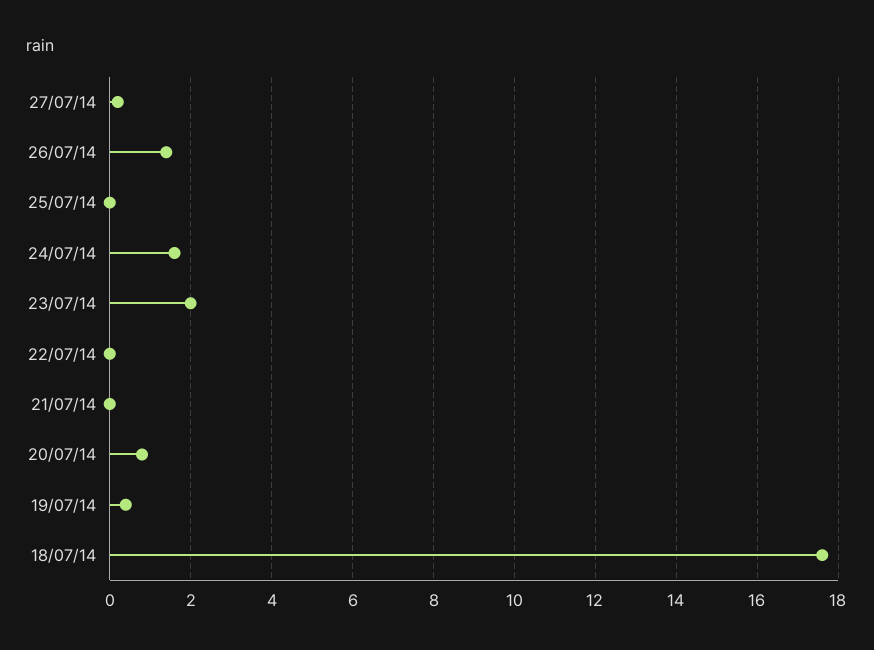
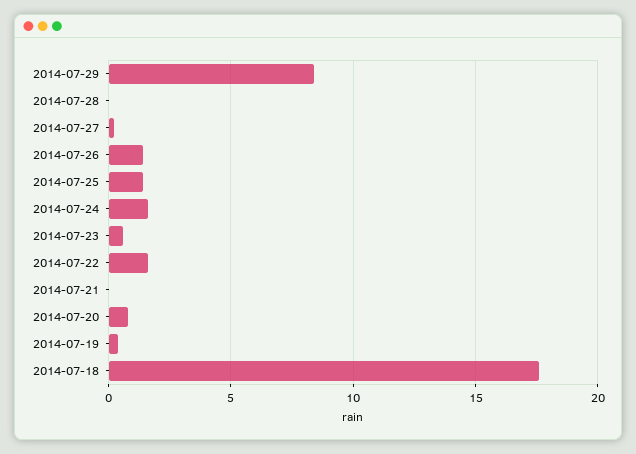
25/07/14: 0 -> 1.5
23/07/14: 2 -> 0.5
22/07/14: 0 -> 1.5
2014-07-29: none -> 8.5
2014-07-28: none -> 0

